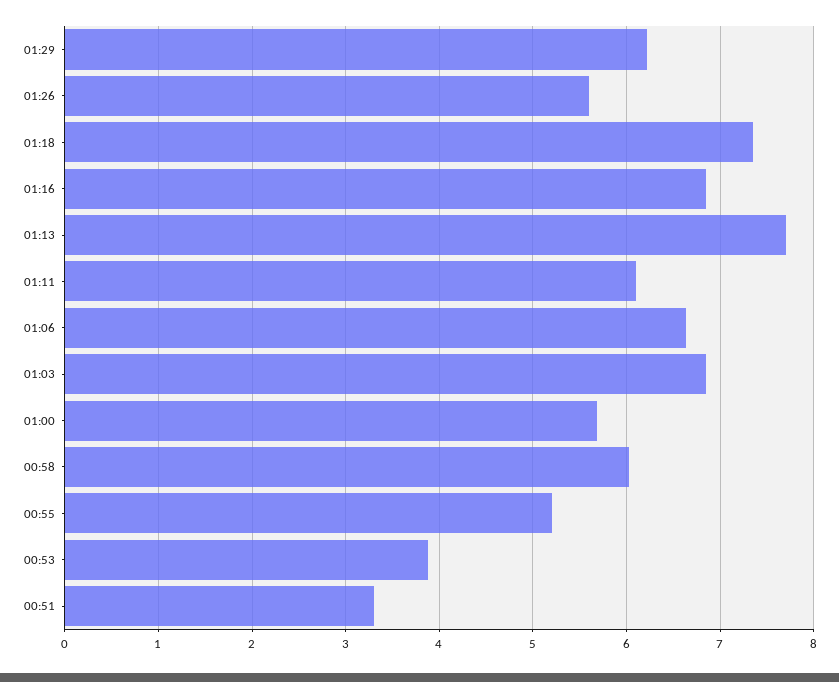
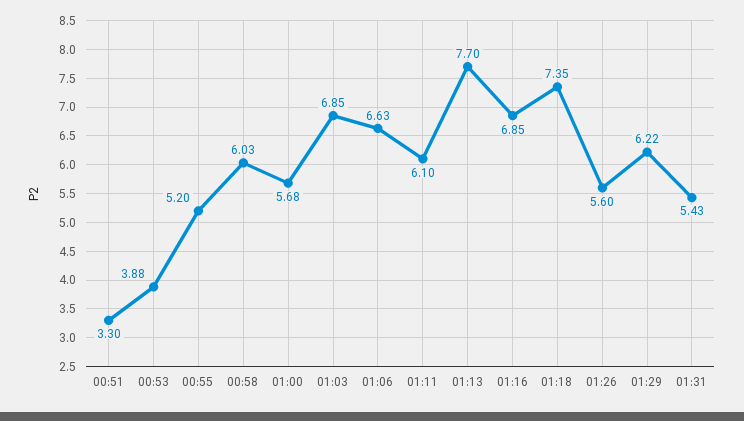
01:31: none -> 5.43

